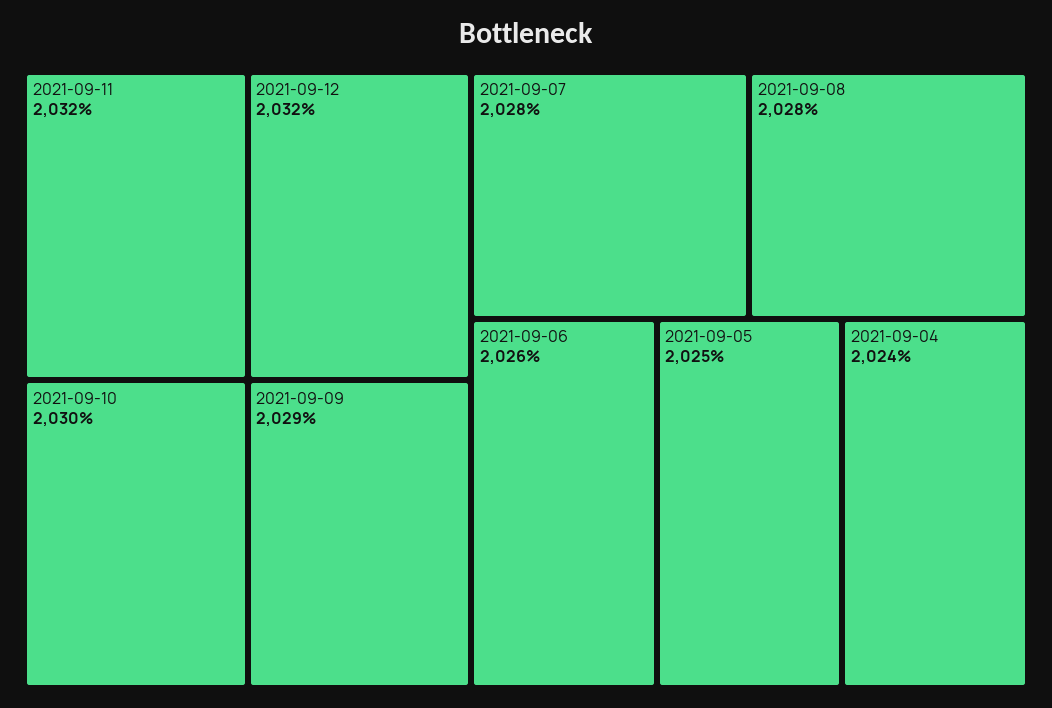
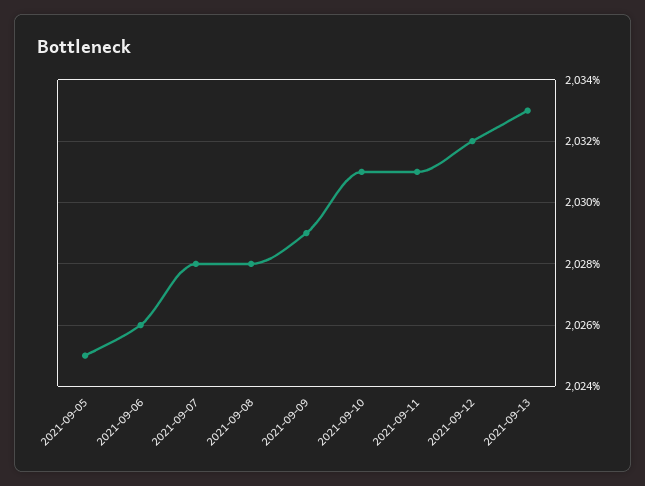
2021-09-11: 2032 -> 2031
2021-09-10: 2030 -> 2031
2021-09-04: 2024 -> none
2021-09-13: none -> 2033

